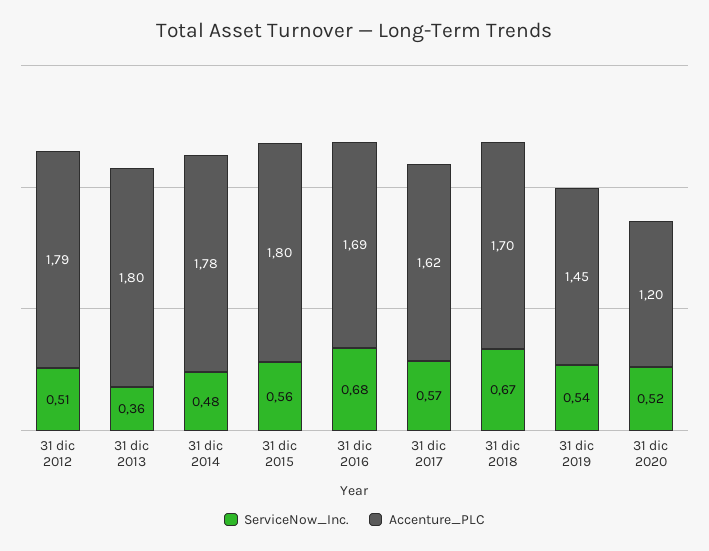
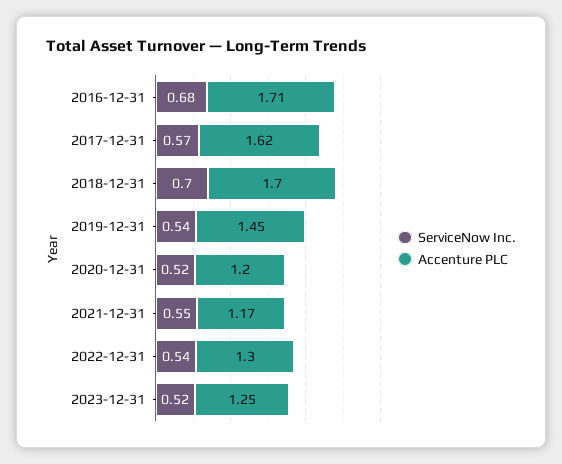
ServiceNow_Inc., 31 dic 2012: 0.51 -> none
Accenture_PLC, 31 dic 2012: 1.79 -> none
ServiceNow_Inc., 31 dic 2013: 0.36 -> none
Accenture_PLC, 31 dic 2013: 1.8 -> none
ServiceNow_Inc., 31 dic 2014: 0.48 -> none
Accenture_PLC, 31 dic 2014: 1.78 -> none
ServiceNow_Inc., 31 dic 2015: 0.56 -> none
Accenture_PLC, 31 dic 2015: 1.8 -> none
Accenture_PLC, 31 dic 2016: 1.69 -> 1.71
ServiceNow_Inc., 31 dic 2018: 0.67 -> 0.7
ServiceNow_Inc., 2021-12-31: none -> 0.55
Accenture_PLC, 2021-12-31: none -> 1.17
ServiceNow_Inc., 2022-12-31: none -> 0.54
Accenture_PLC, 2022-12-31: none -> 1.3
ServiceNow_Inc., 2023-12-31: none -> 0.52
Accenture_PLC, 2023-12-31: none -> 1.25

